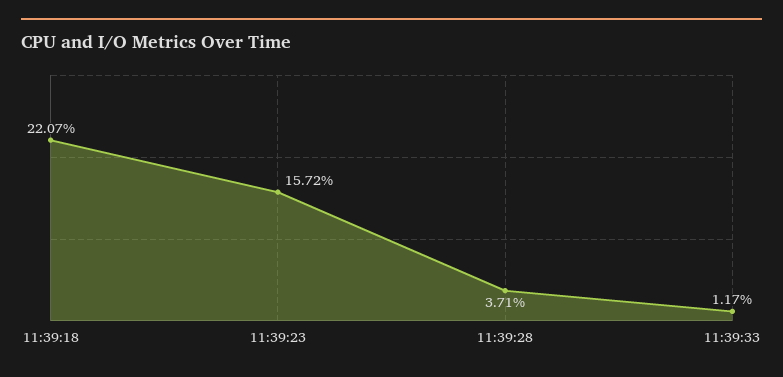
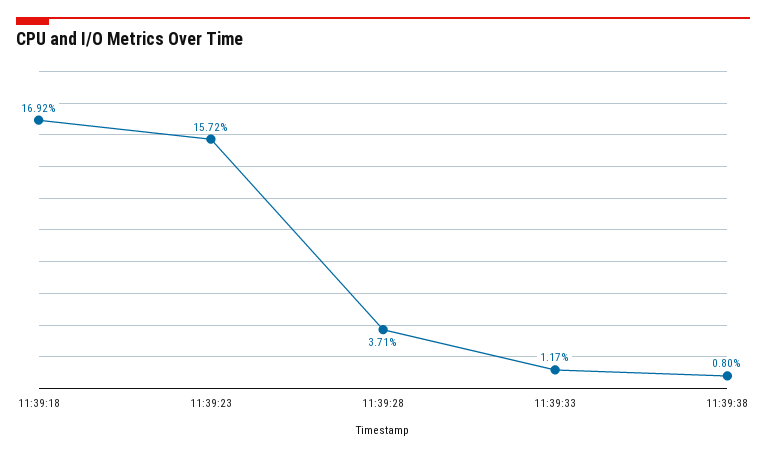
11:39:18: 22.07 -> 16.92
11:39:38: none -> 0.8

